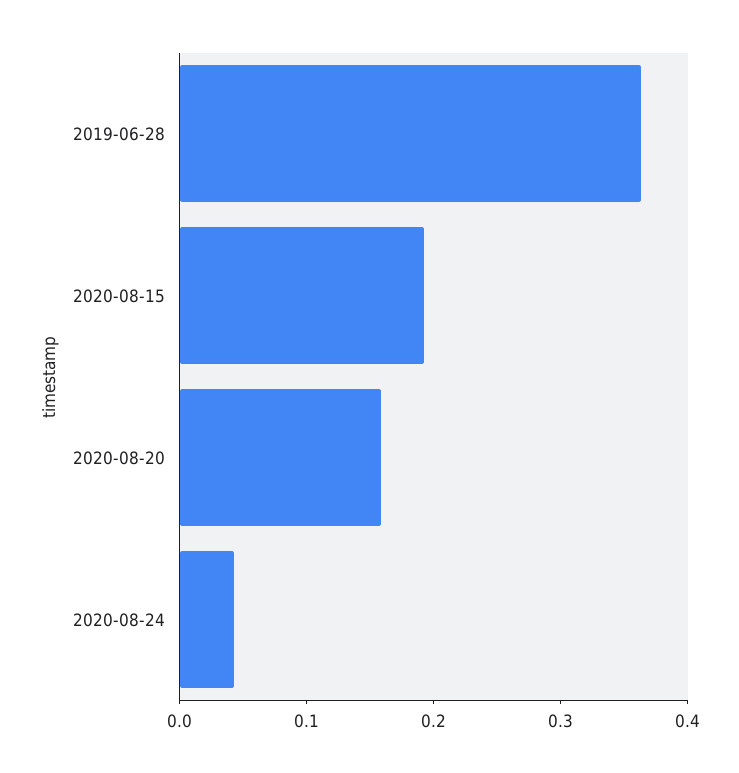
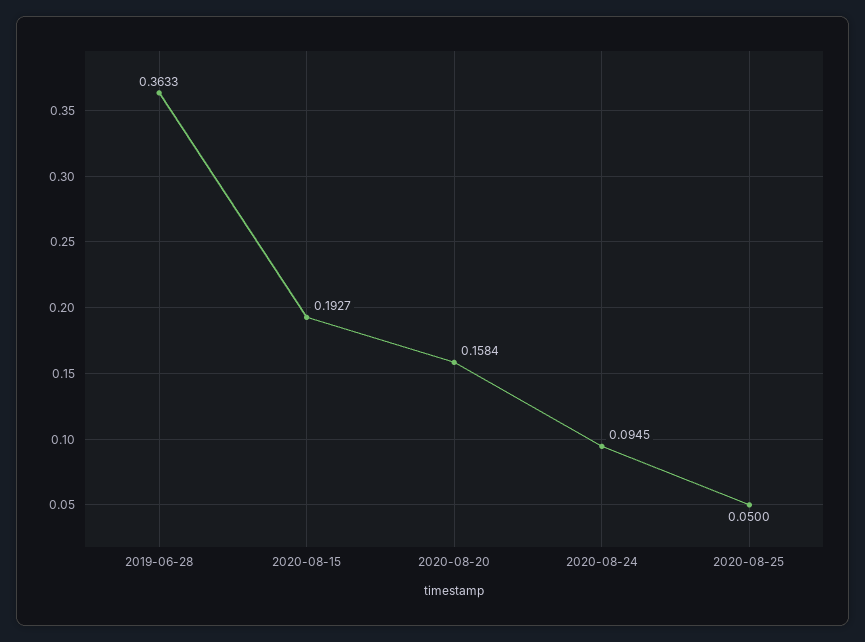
2020-08-24: 0.04 -> 0.0945
2020-08-25: none -> 0.05

